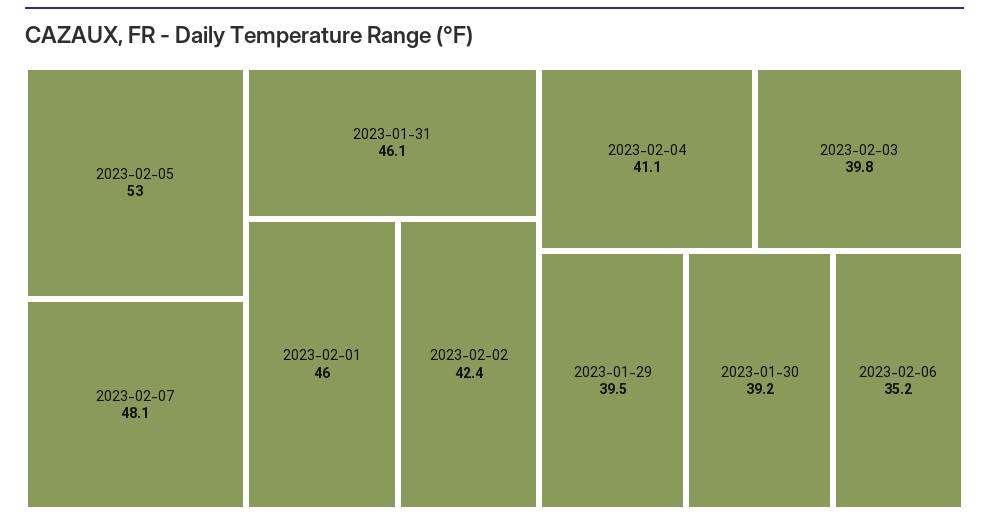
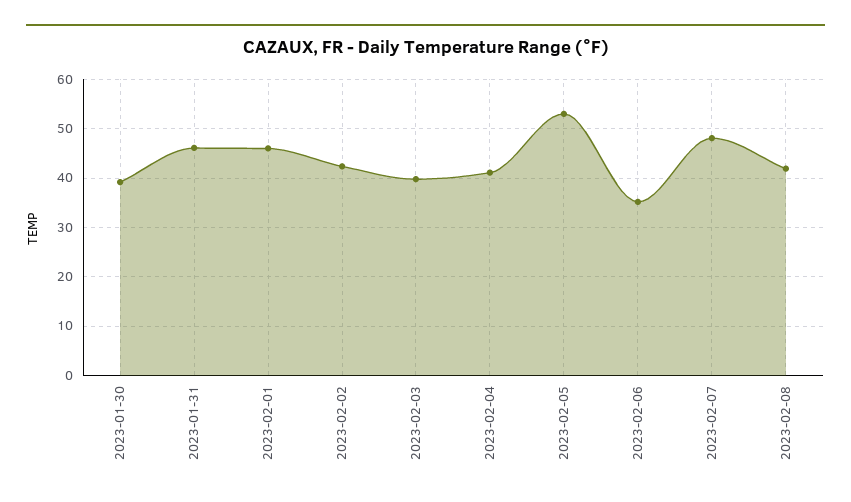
2023-01-29: 39.5 -> none
2023-02-08: none -> 42

